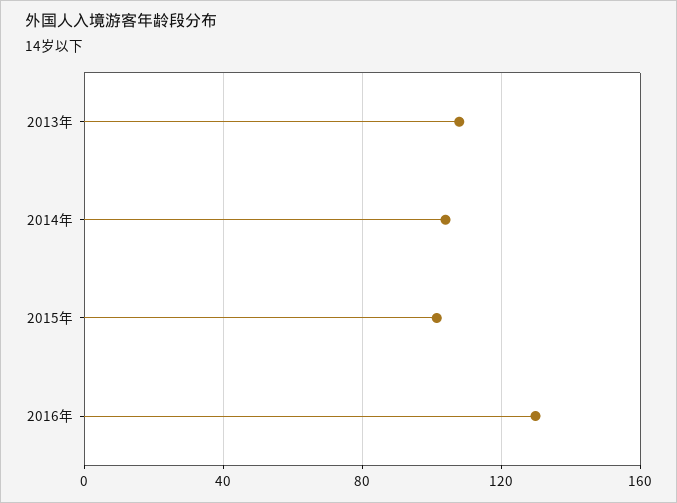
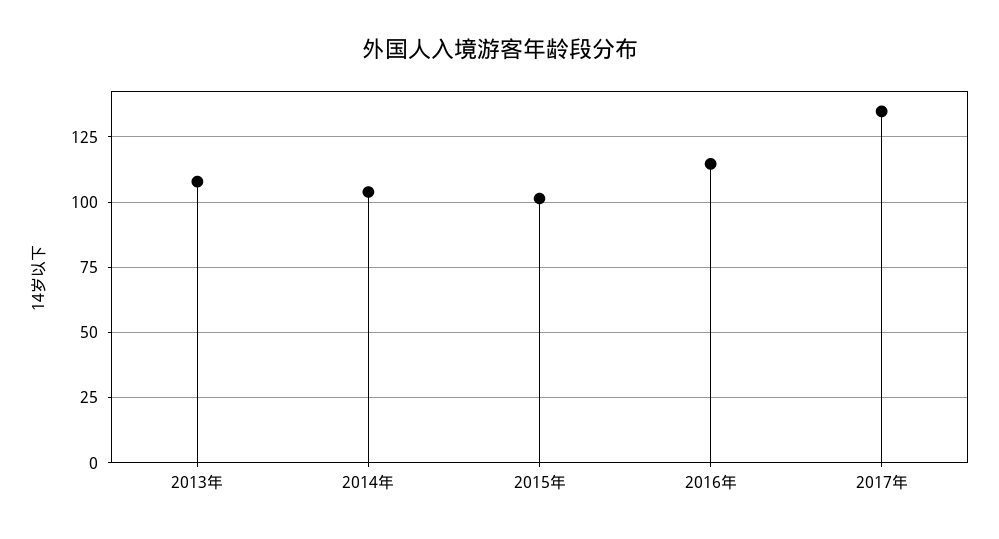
2016年: 130 -> 115
2017年: none -> 135

